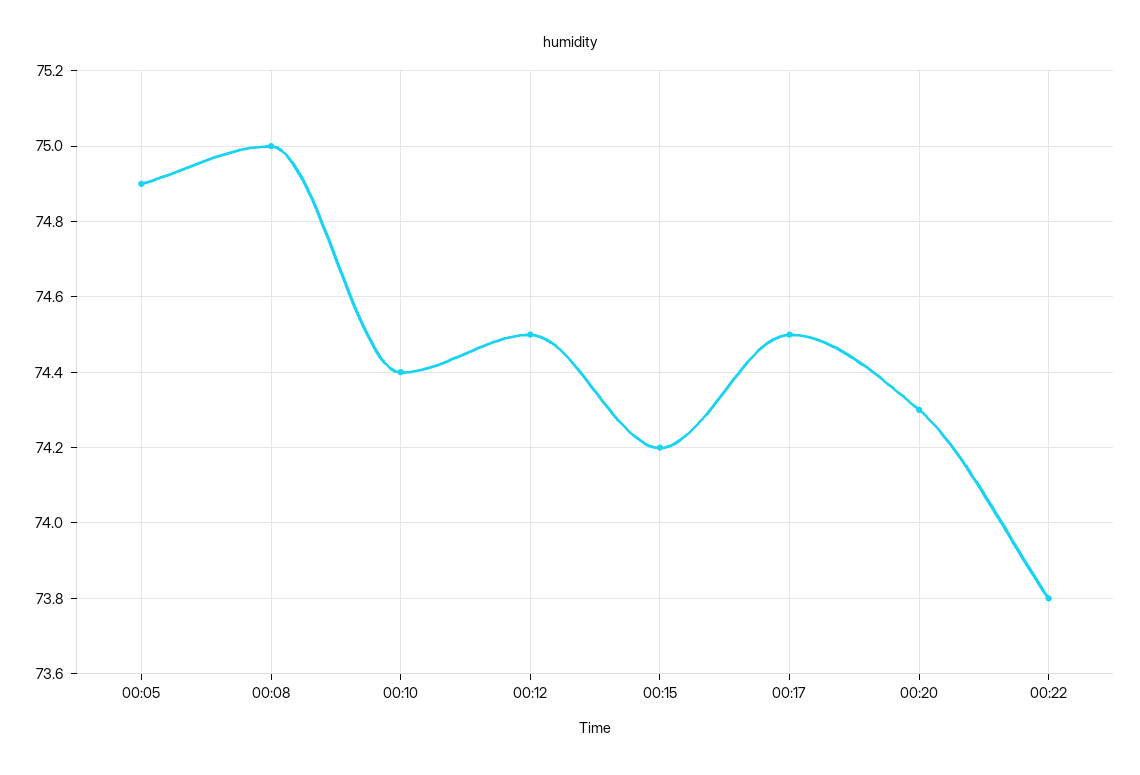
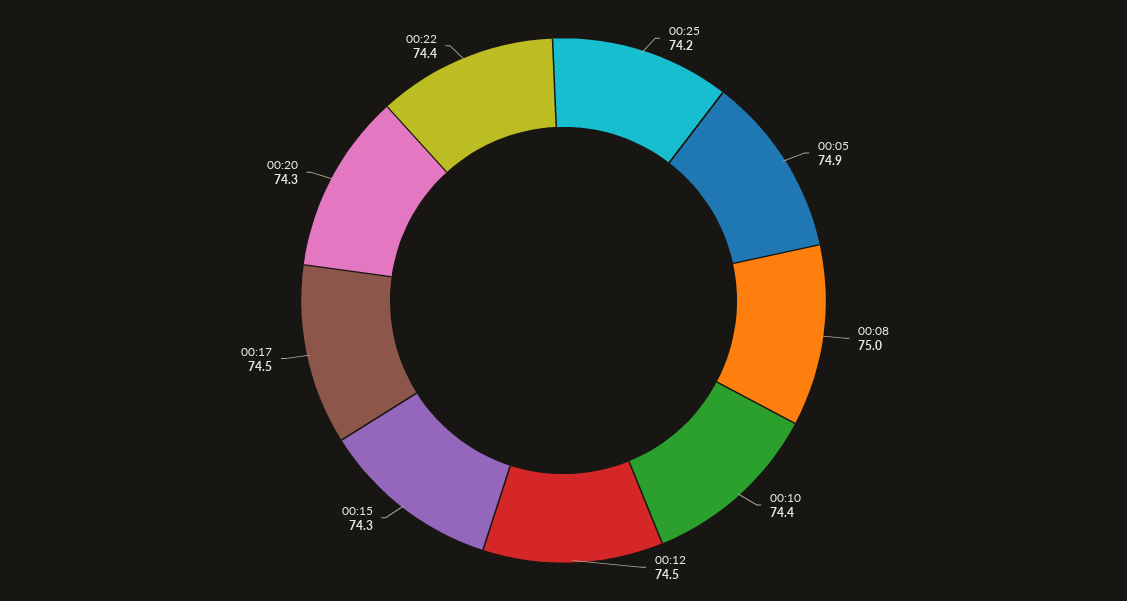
00:15: 74.2 -> 74.3
00:22: 73.8 -> 74.4
00:25: none -> 74.2

